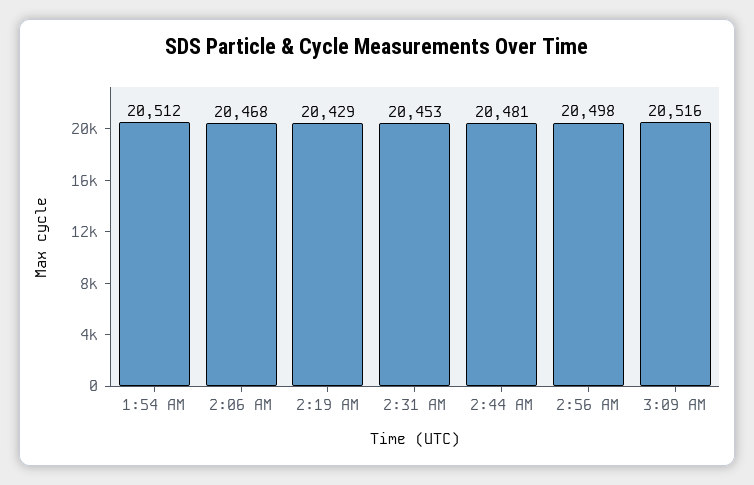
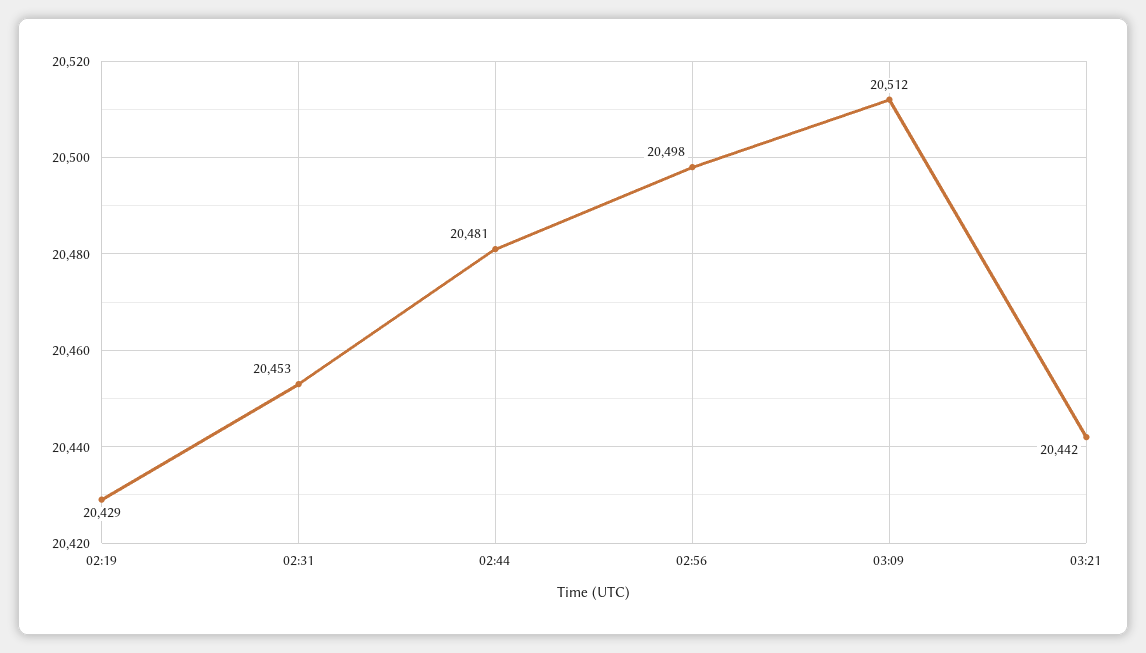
1:54 AM: 20512 -> none
2:06 AM: 20468 -> none
3:09 AM: 20516 -> 20512
03:21: none -> 20442

